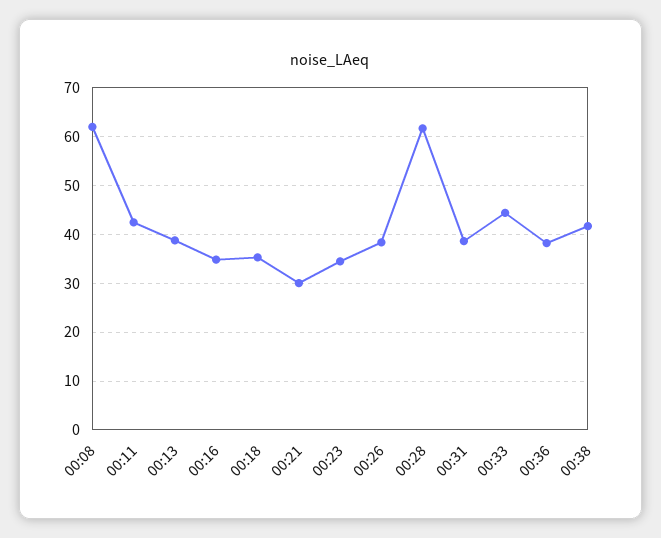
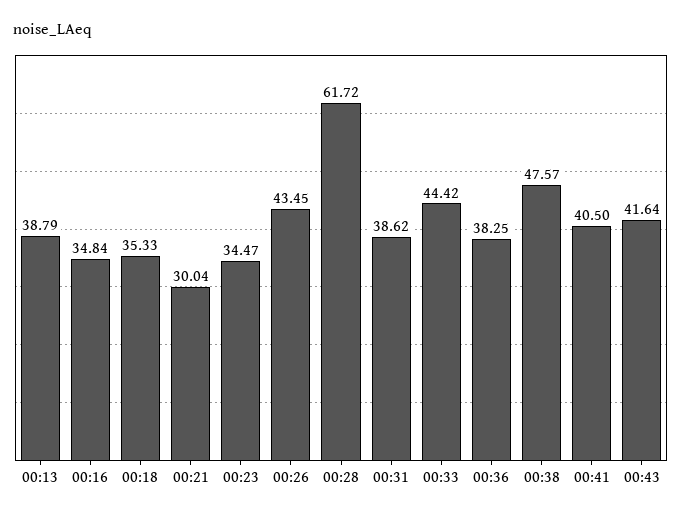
00:08: 62 -> none
00:11: 42 -> none
00:26: 38 -> 43.45
00:38: 42 -> 47.57
00:41: none -> 40.5
00:43: none -> 41.64

